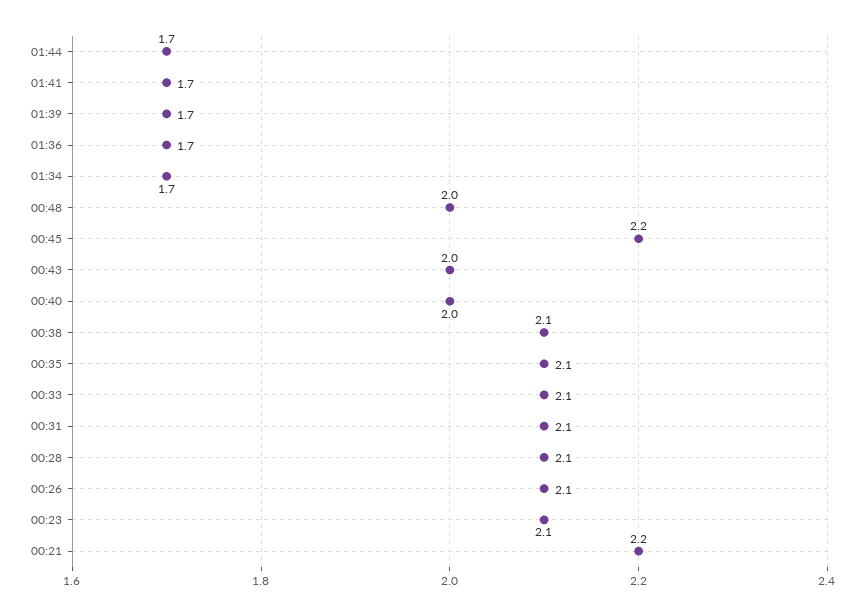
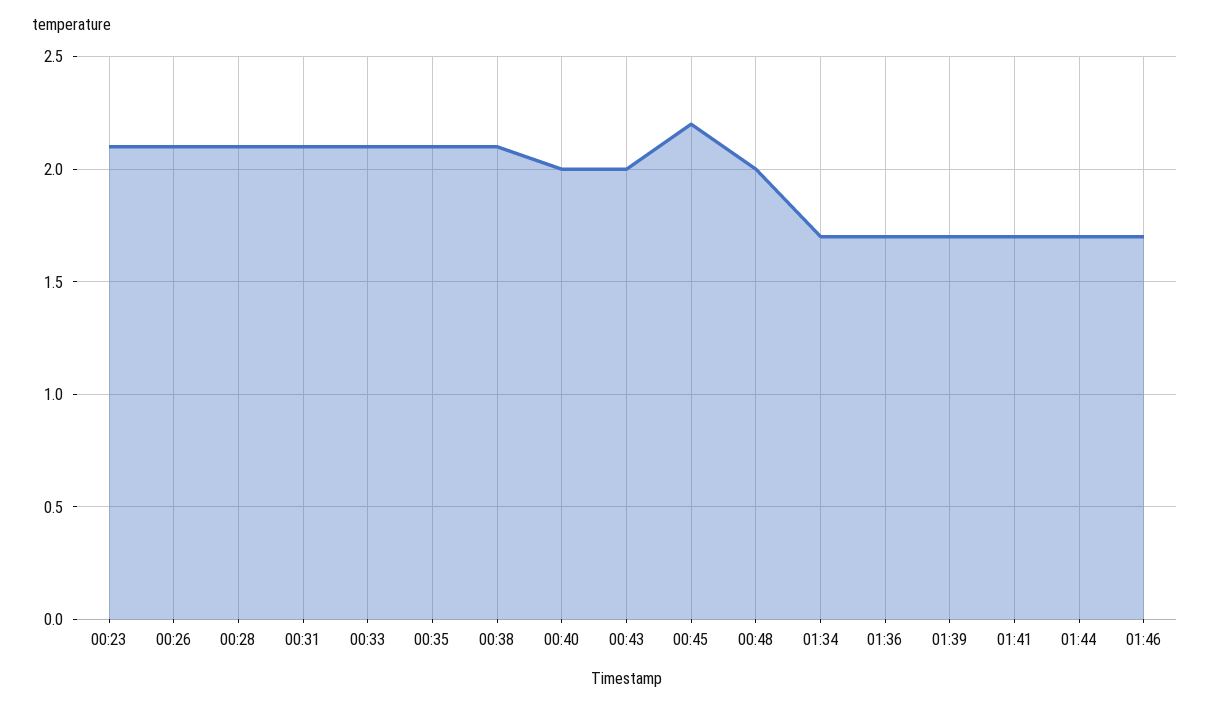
00:21: 2.2 -> none
01:46: none -> 1.7

